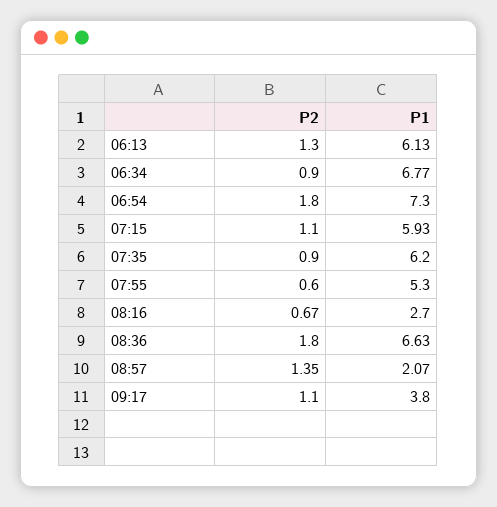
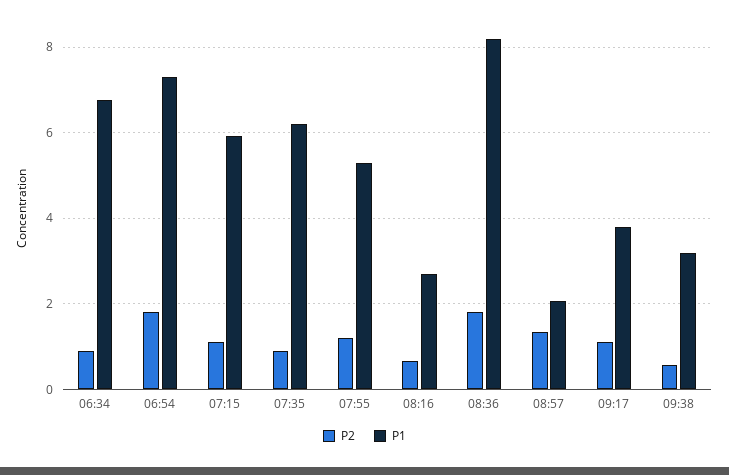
P2, 06:13: 1.3 -> none
P1, 06:13: 6.13 -> none
P2, 07:55: 0.6 -> 1.2
P1, 08:36: 6.63 -> 8.2
P2, 09:38: none -> 0.6
P1, 09:38: none -> 3.2

